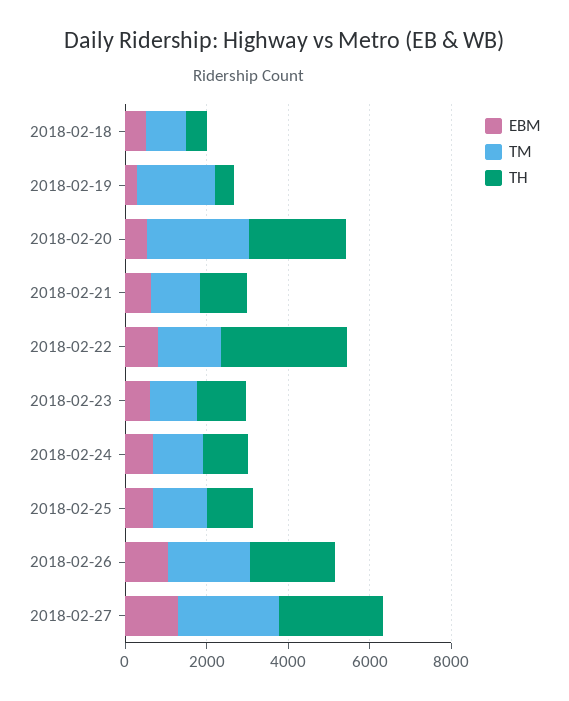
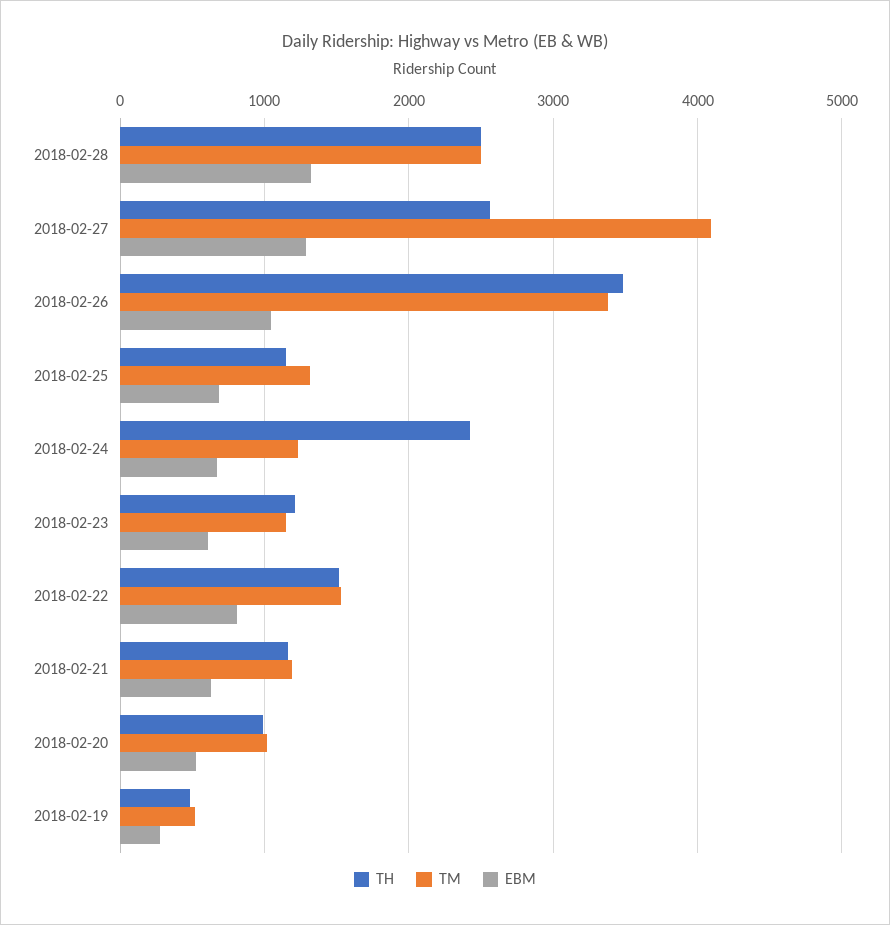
EBM, 2018-02-18: 500 -> none
TM, 2018-02-18: 1000 -> none
TH, 2018-02-18: 500 -> none
TM, 2018-02-19: 2000 -> 500
TM, 2018-02-20: 2500 -> 1000
TH, 2018-02-20: 2500 -> 1000
TH, 2018-02-22: 3000 -> 1500
TH, 2018-02-24: 1000 -> 2400
TM, 2018-02-26: 2000 -> 3400
TH, 2018-02-26: 2000 -> 3500
TM, 2018-02-27: 2500 -> 4100
TH, 2018-02-28: none -> 2500
TM, 2018-02-28: none -> 2500
EBM, 2018-02-28: none -> 1300

